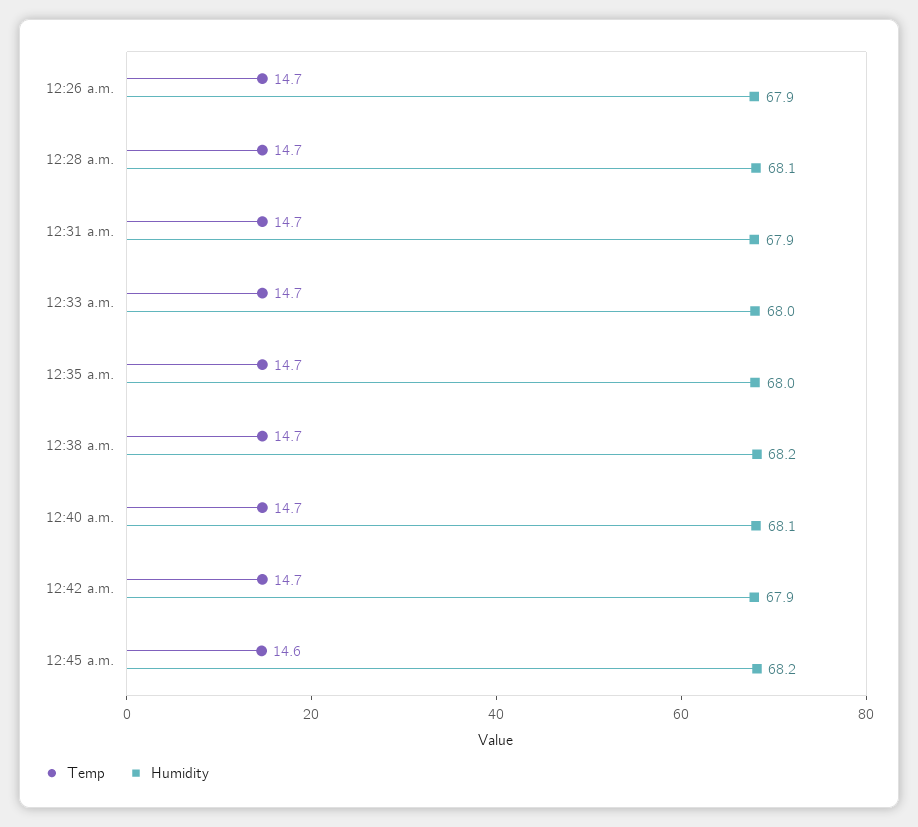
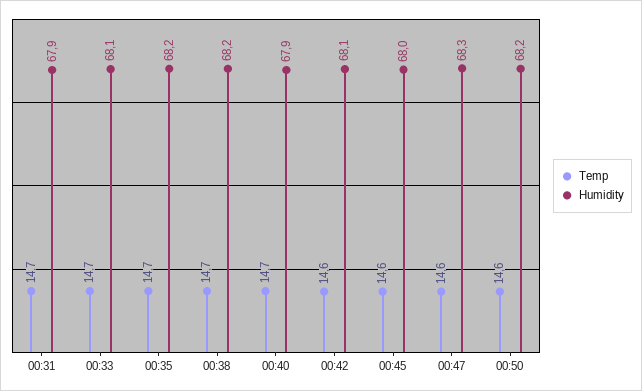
Temp, 12:26 a.m.: 14.7 -> none
Humidity, 12:26 a.m.: 67.9 -> none
Temp, 12:28 a.m.: 14.7 -> none
Humidity, 12:28 a.m.: 68.1 -> none
Humidity, 12:33 a.m.: 68 -> 68.1
Humidity, 12:35 a.m.: 68 -> 68.2
Humidity, 12:40 a.m.: 68.1 -> 67.9
Temp, 12:42 a.m.: 14.7 -> 14.6
Humidity, 12:42 a.m.: 67.9 -> 68.1
Humidity, 12:45 a.m.: 68.2 -> 68
Temp, 00:47: none -> 14.6
Humidity, 00:47: none -> 68.3
Temp, 00:50: none -> 14.6
Humidity, 00:50: none -> 68.2

